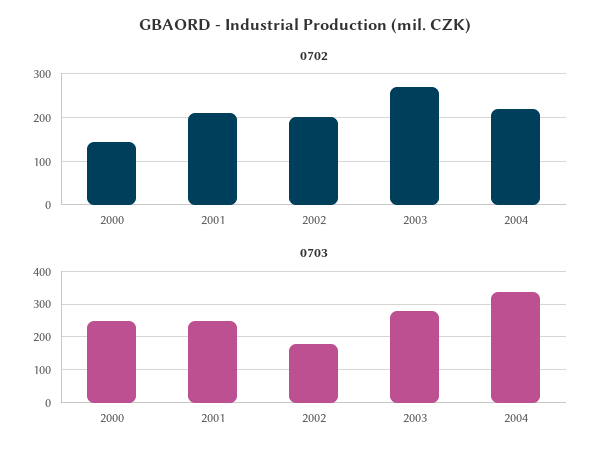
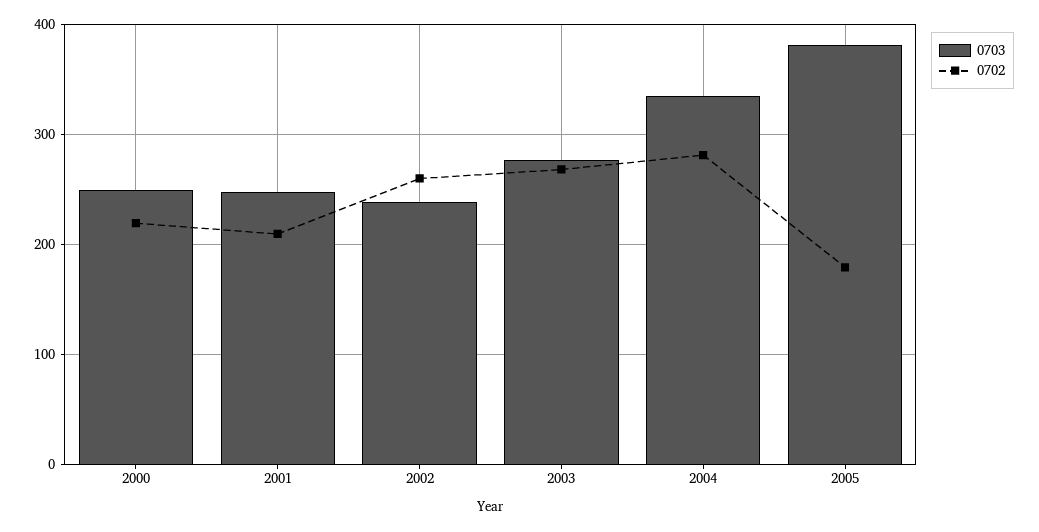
0702, 2000: 140 -> 220
0702, 2002: 200 -> 260
0702, 2004: 220 -> 280
0703, 2002: 180 -> 240
0703, 2005: none -> 380
0702, 2005: none -> 180

